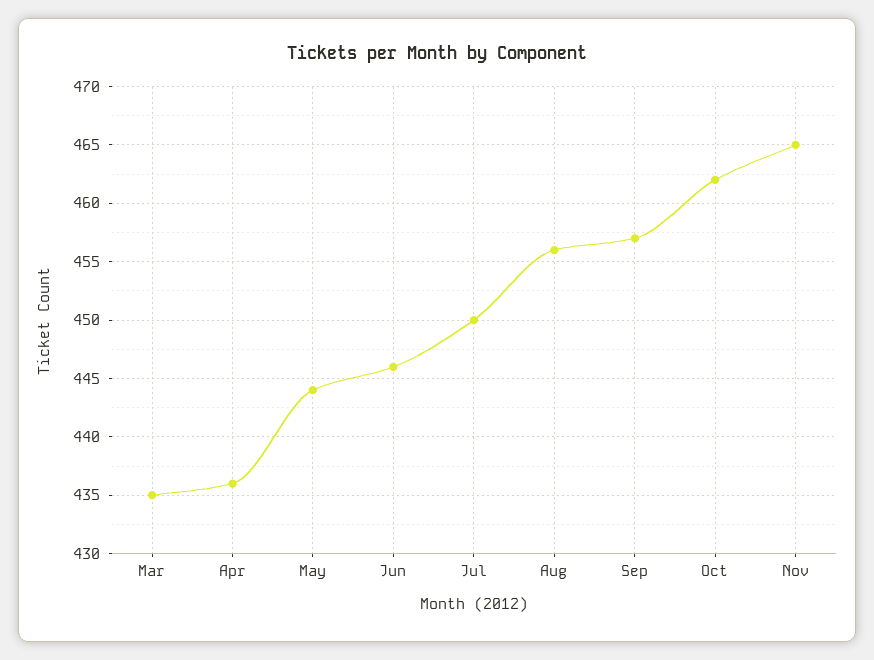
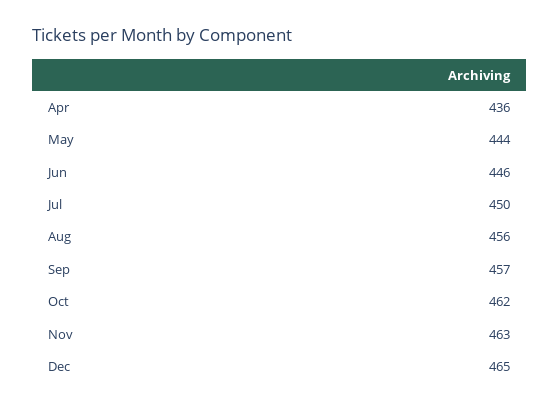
Mar: 435 -> none
Nov: 465 -> 463
Dec: none -> 465

